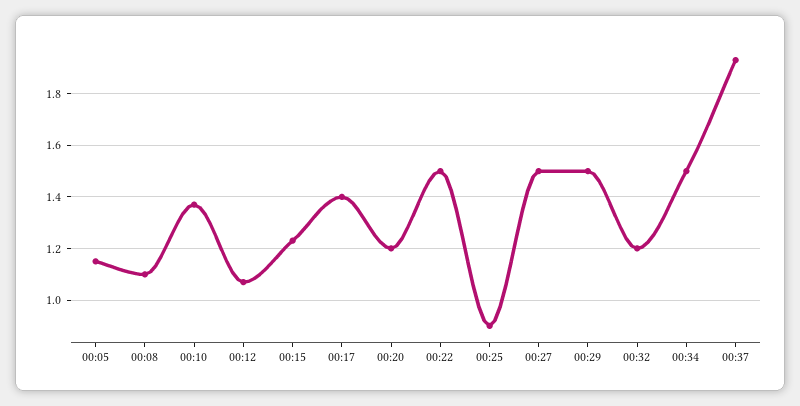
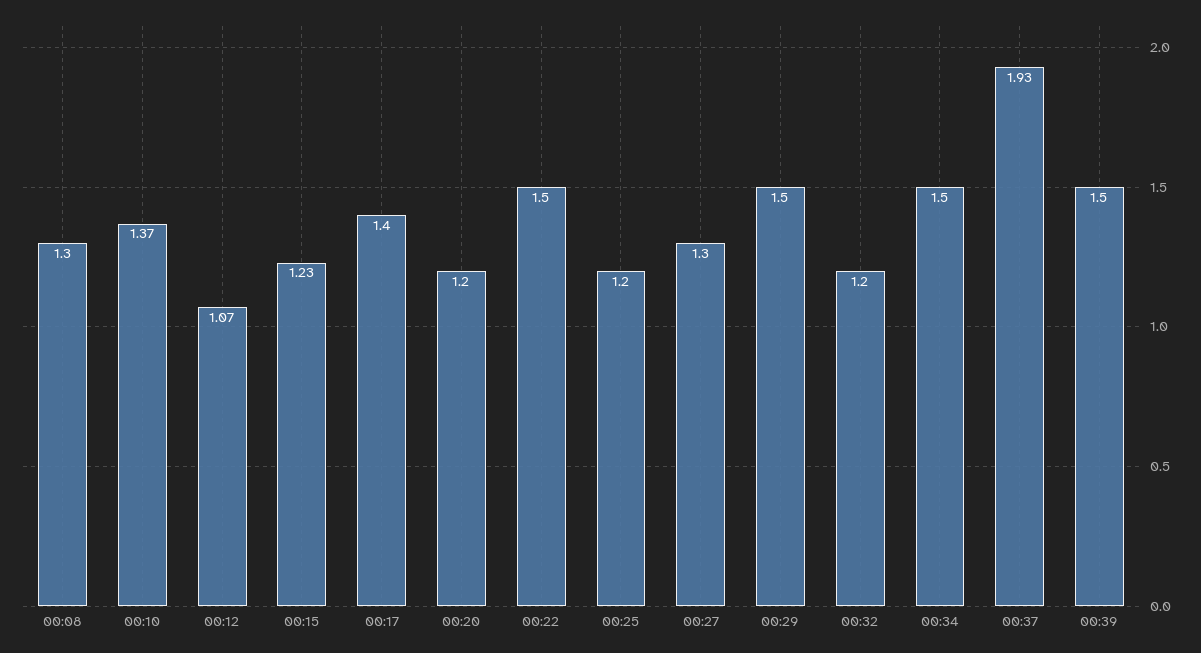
00:05: 1.15 -> none
00:08: 1.1 -> 1.3
00:25: 0.9 -> 1.2
00:27: 1.5 -> 1.3
00:39: none -> 1.5

